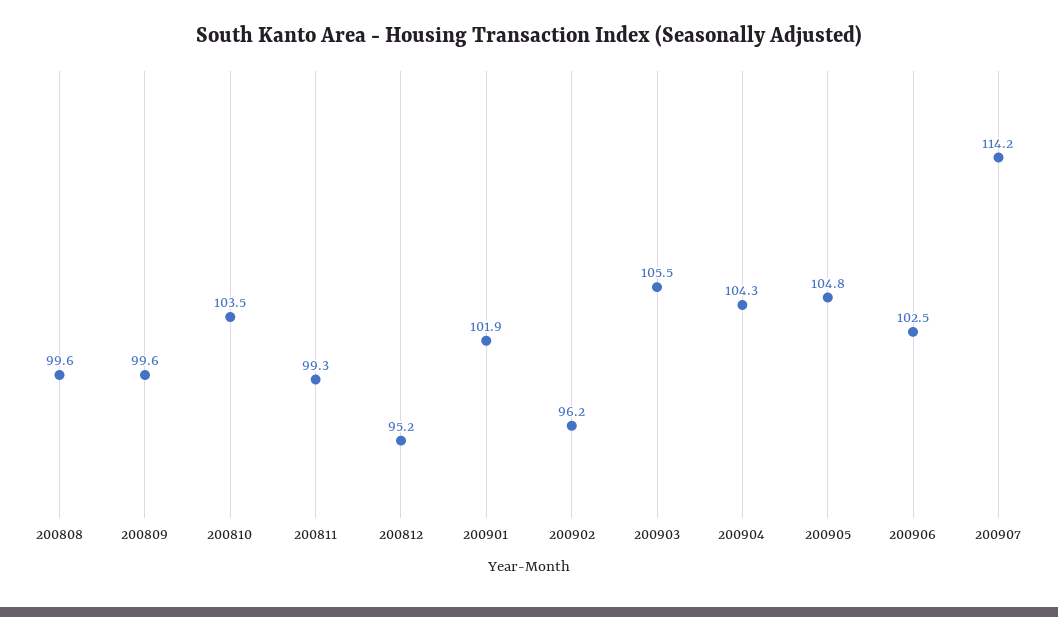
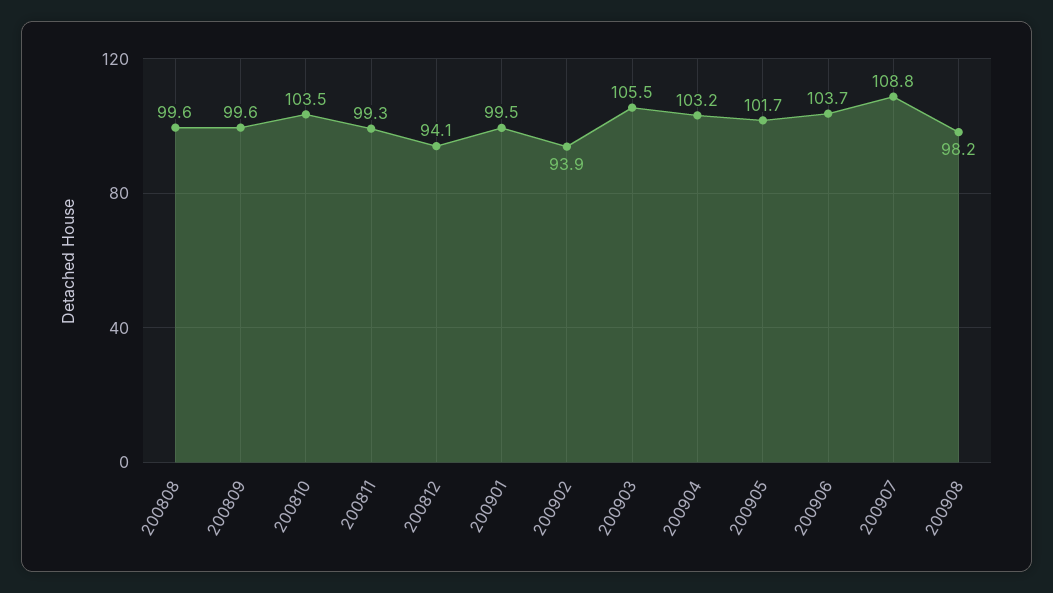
200812: 95.2 -> 94.1
200901: 101.9 -> 99.5
200902: 96.2 -> 93.9
200904: 104.3 -> 103.2
200905: 104.8 -> 101.7
200906: 102.5 -> 103.7
200907: 114.2 -> 108.8
200908: none -> 98.2

